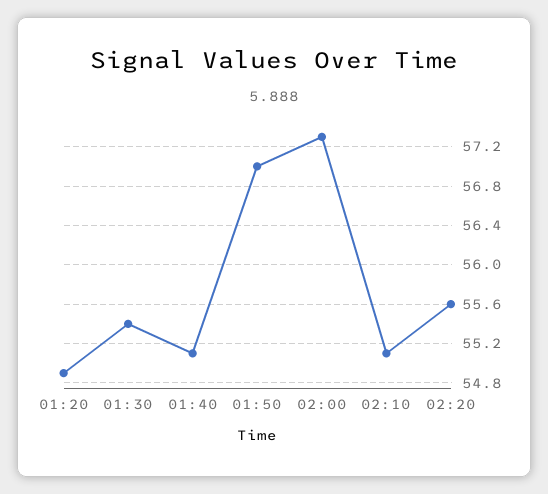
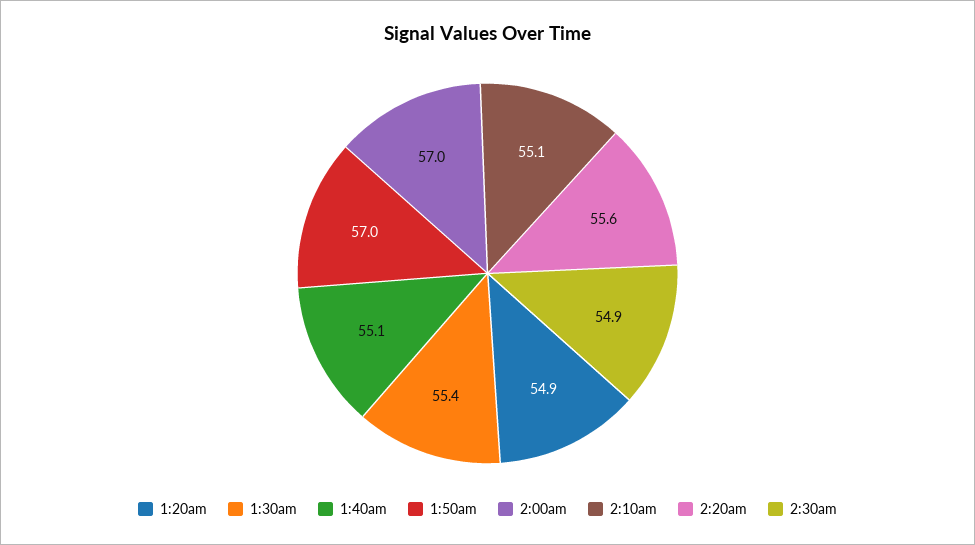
02:00: 57.3 -> 57
2:30am: none -> 54.9

